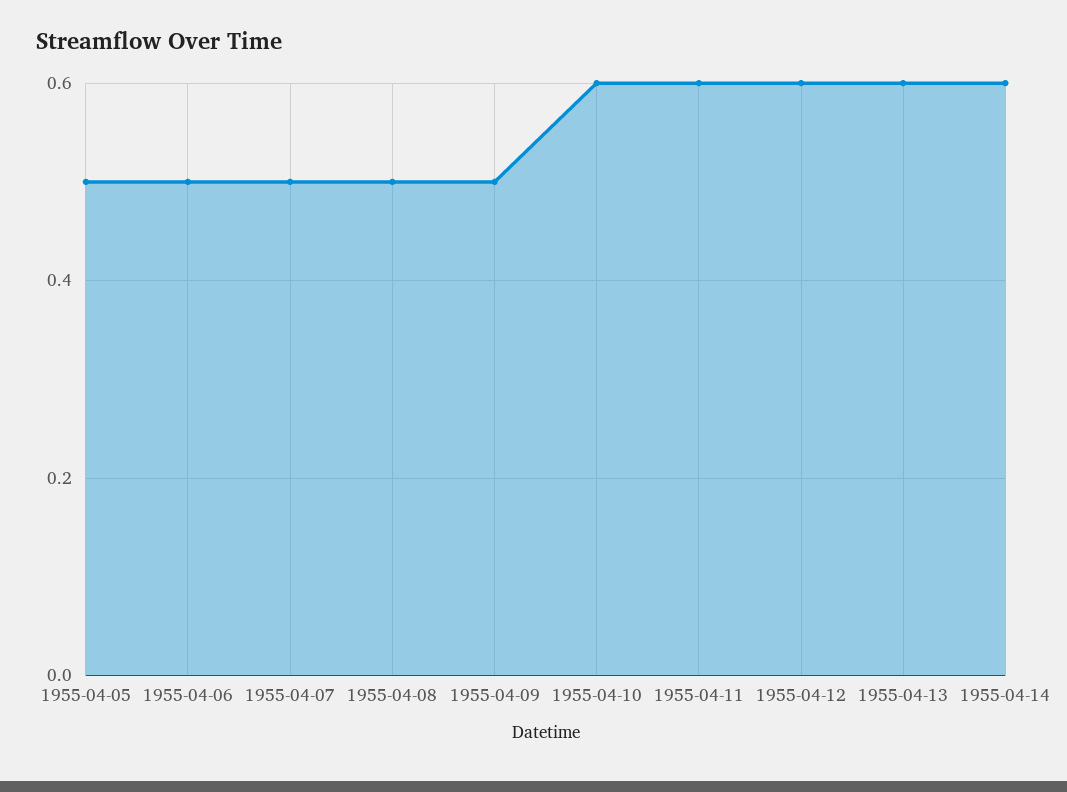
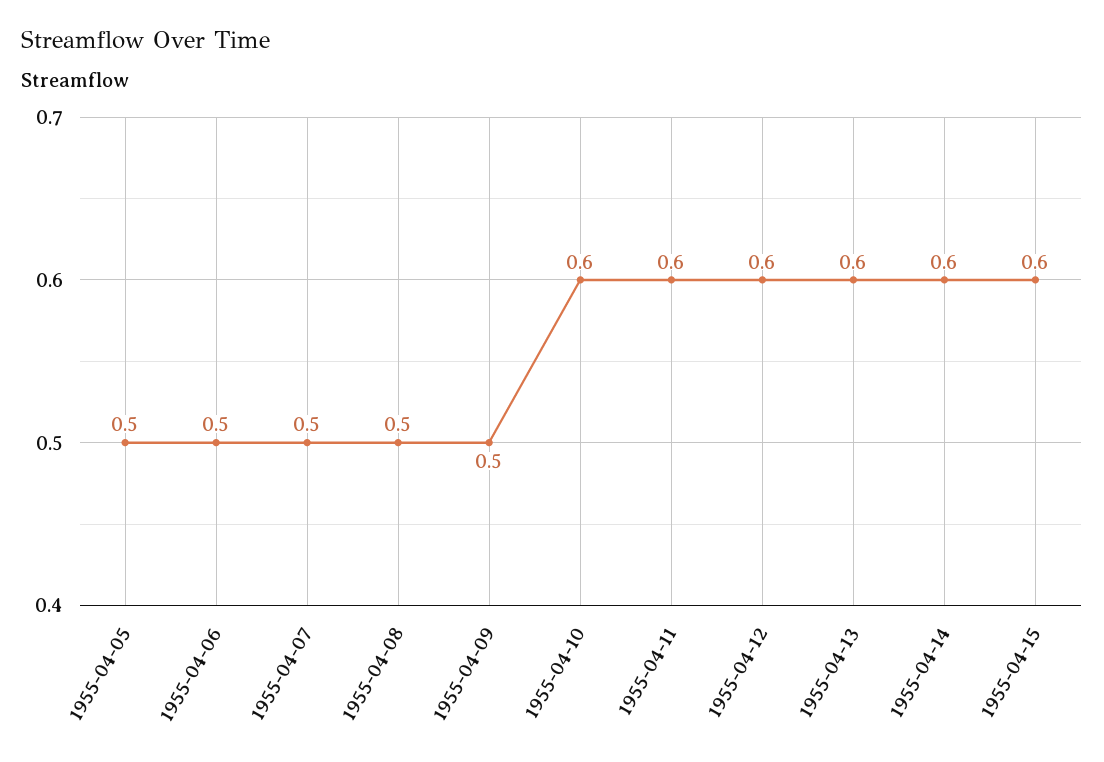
1955-04-15: none -> 0.6

